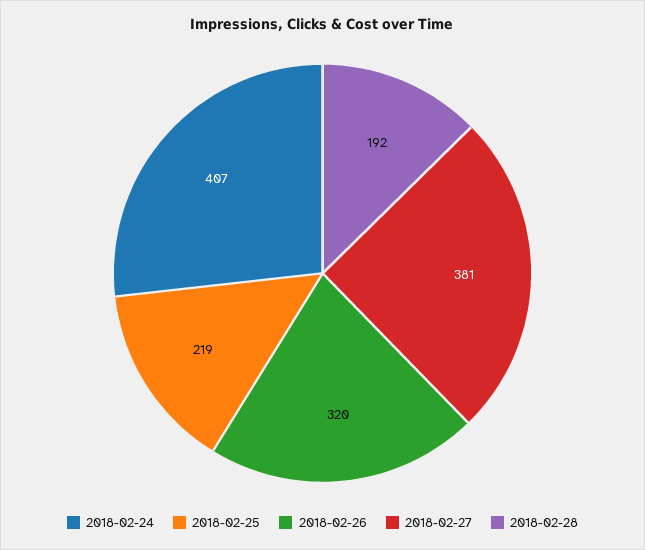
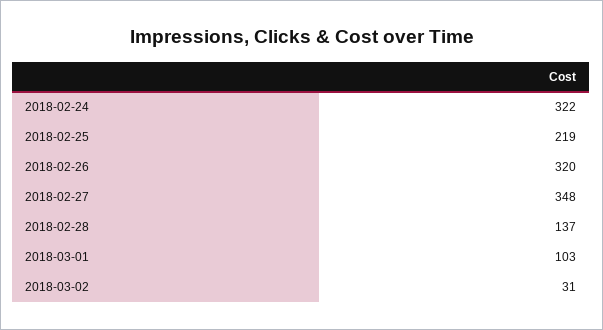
2018-02-24: 407 -> 322
2018-02-27: 381 -> 348
2018-02-28: 192 -> 137
2018-03-01: none -> 103
2018-03-02: none -> 31

